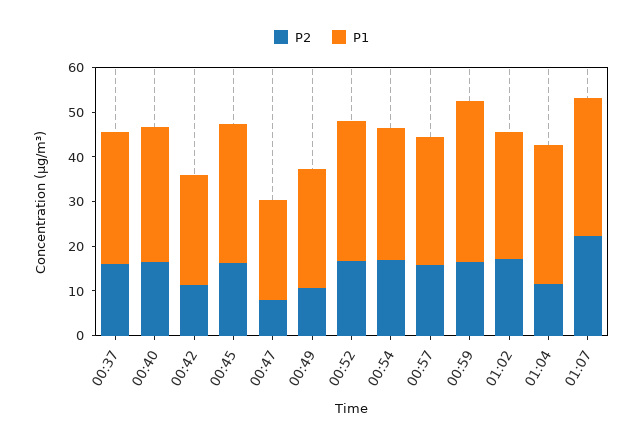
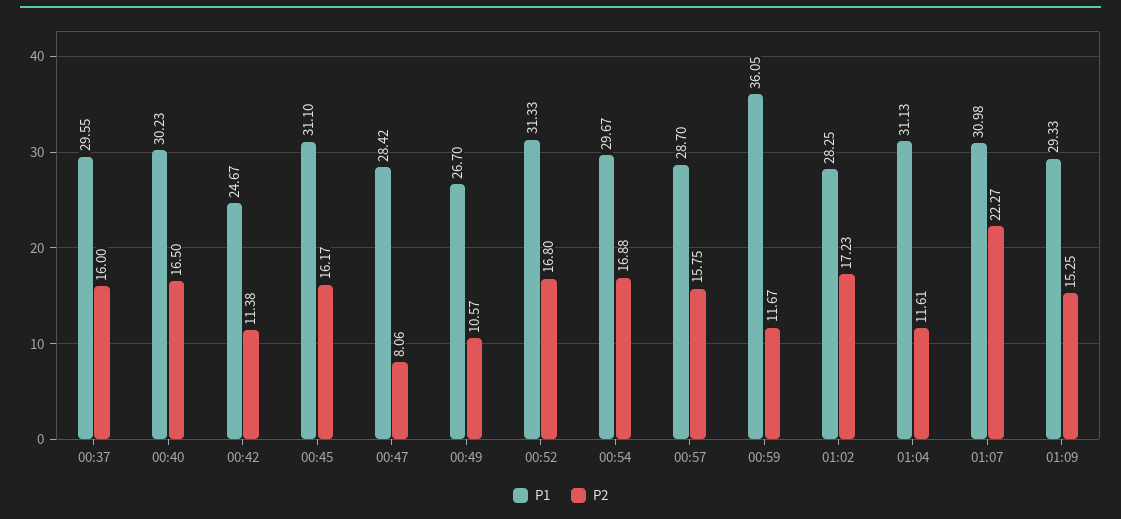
P1, 00:47: 22 -> 28.42
P2, 00:59: 16 -> 11.67
P1, 01:09: none -> 29.33
P2, 01:09: none -> 15.25

